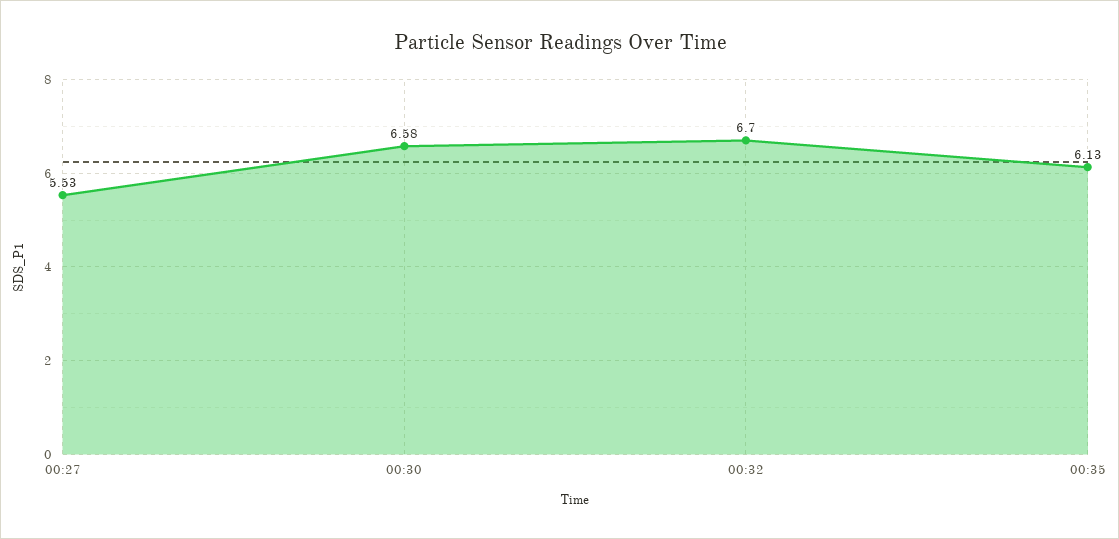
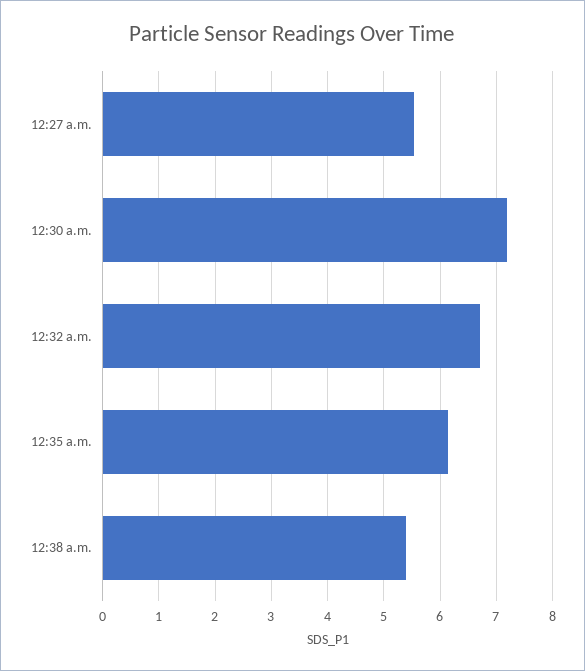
00:30: 6.58 -> 7.2
12:38 a.m.: none -> 5.4

